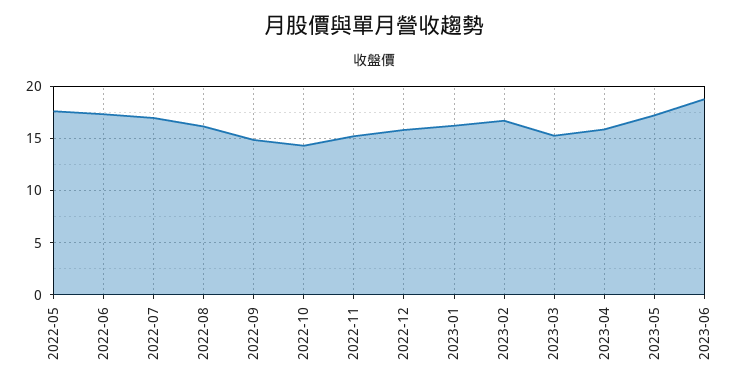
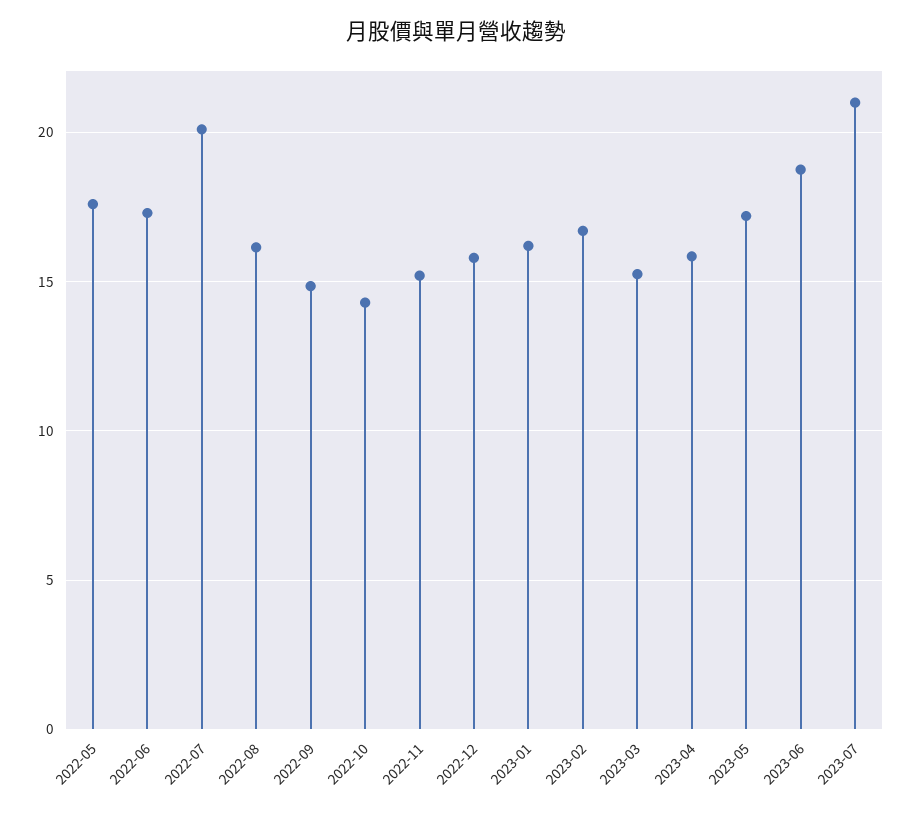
2022-07: 17 -> 20
2023-07: none -> 21

